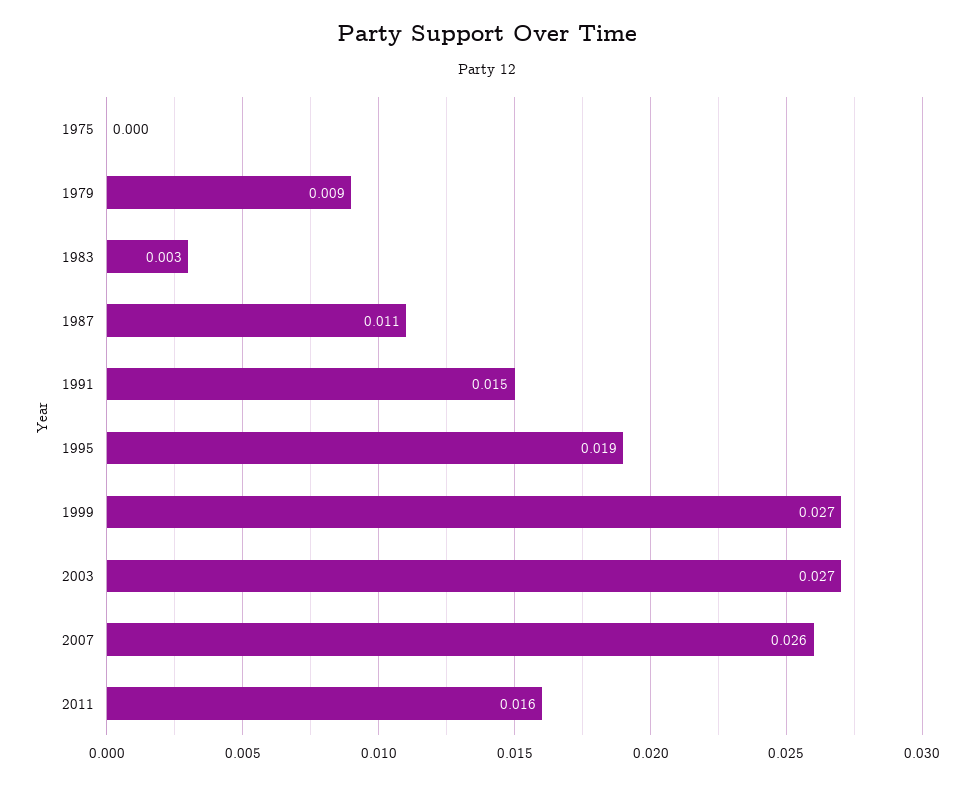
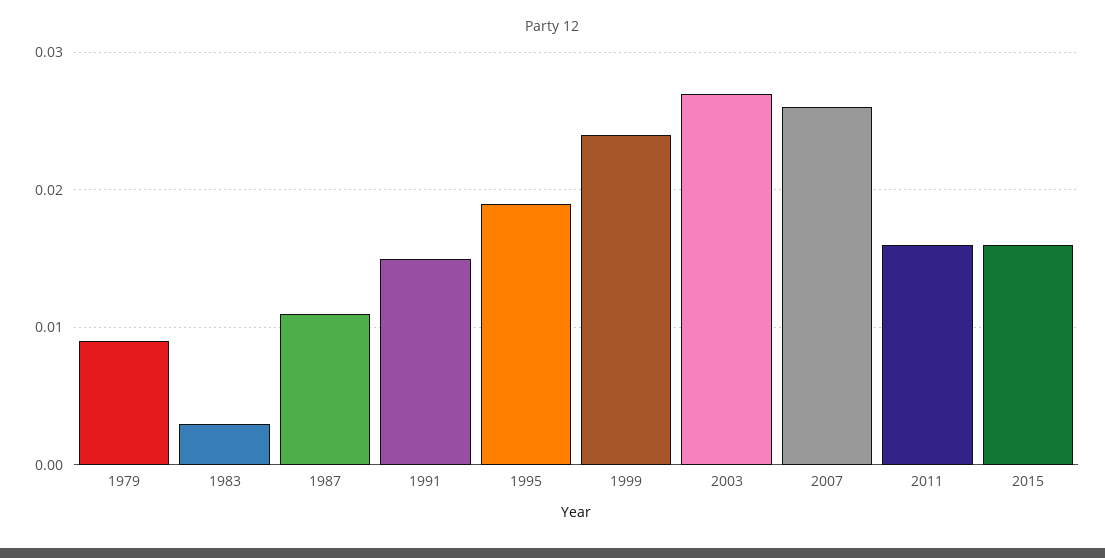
1975: 0 -> none
1999: 0.027 -> 0.024
2015: none -> 0.016

